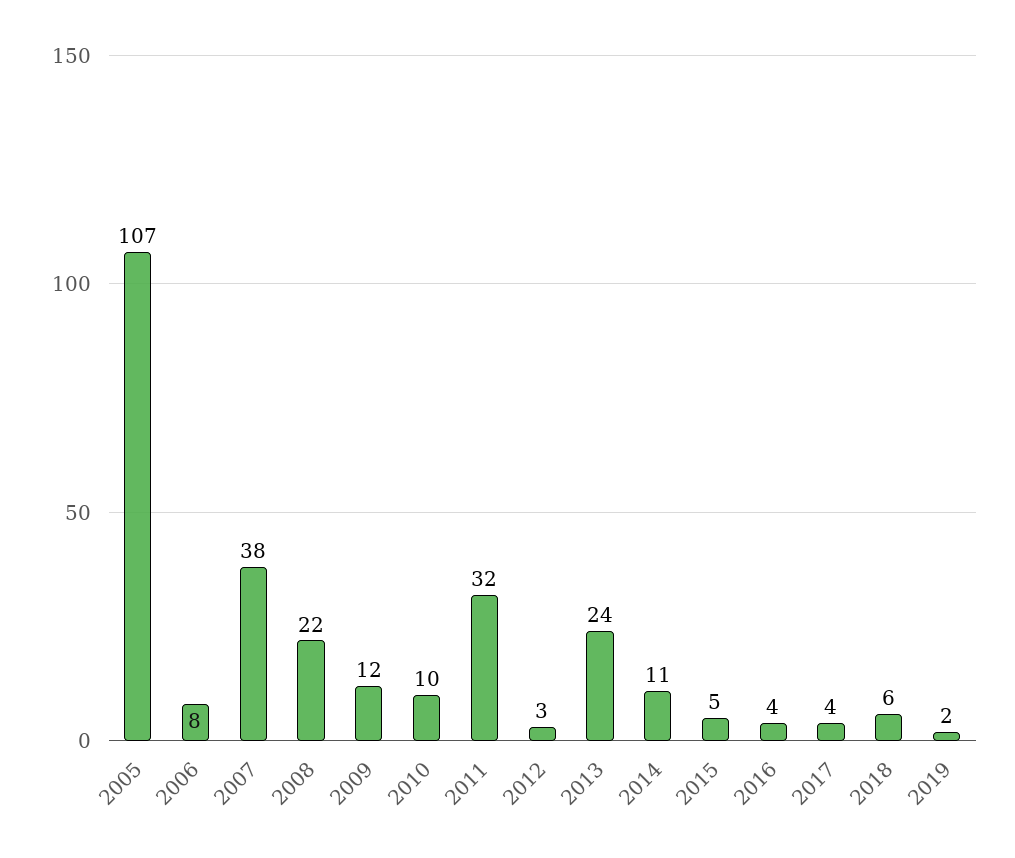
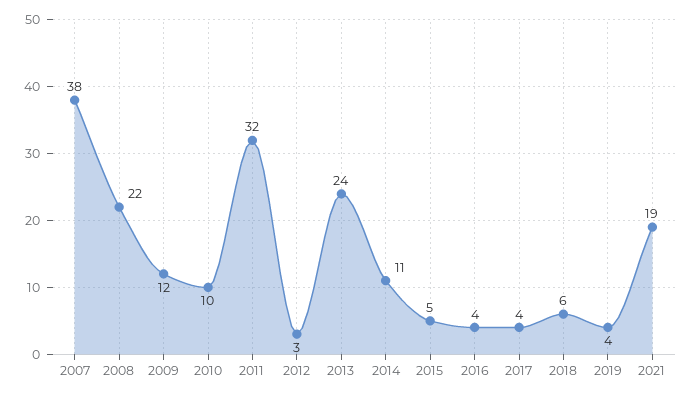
2005: 107 -> none
2006: 8 -> none
2019: 2 -> 4
2021: none -> 19

